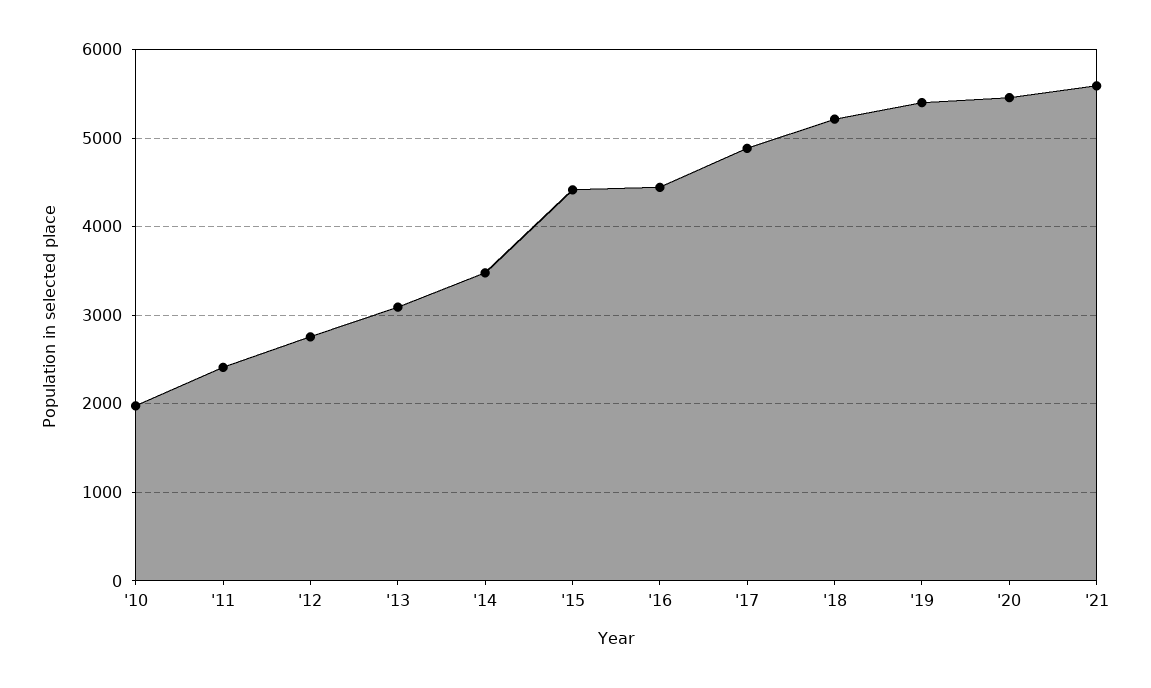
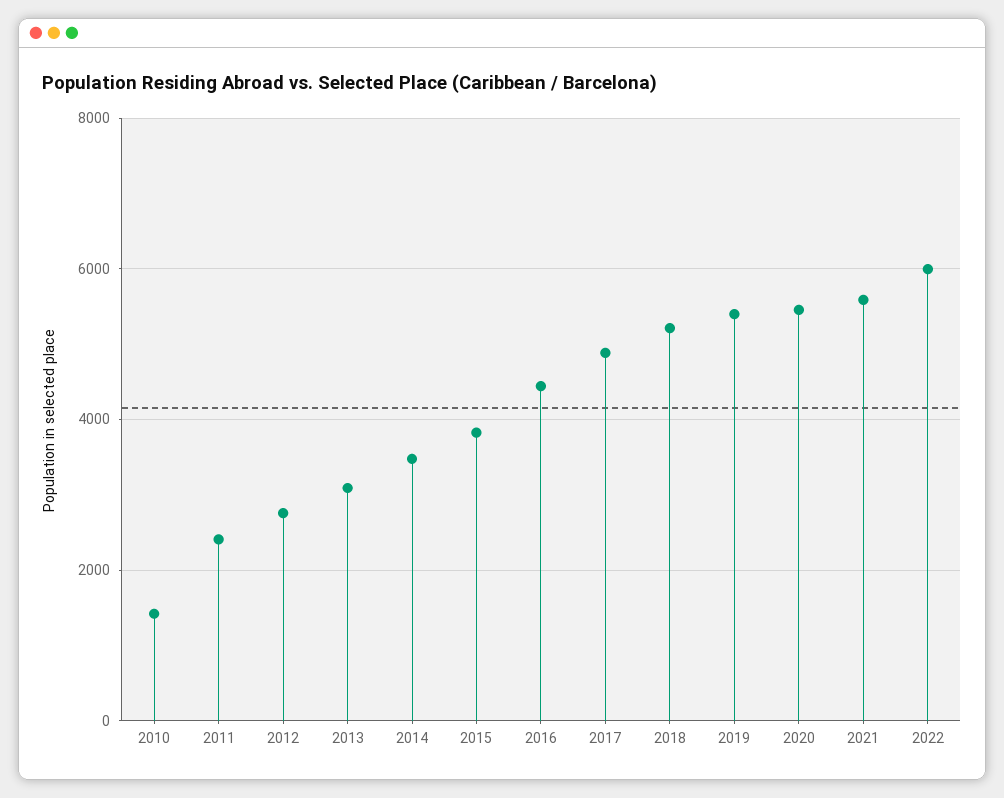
'10: 2000 -> 1400
'15: 4400 -> 3800
2022: none -> 6000

